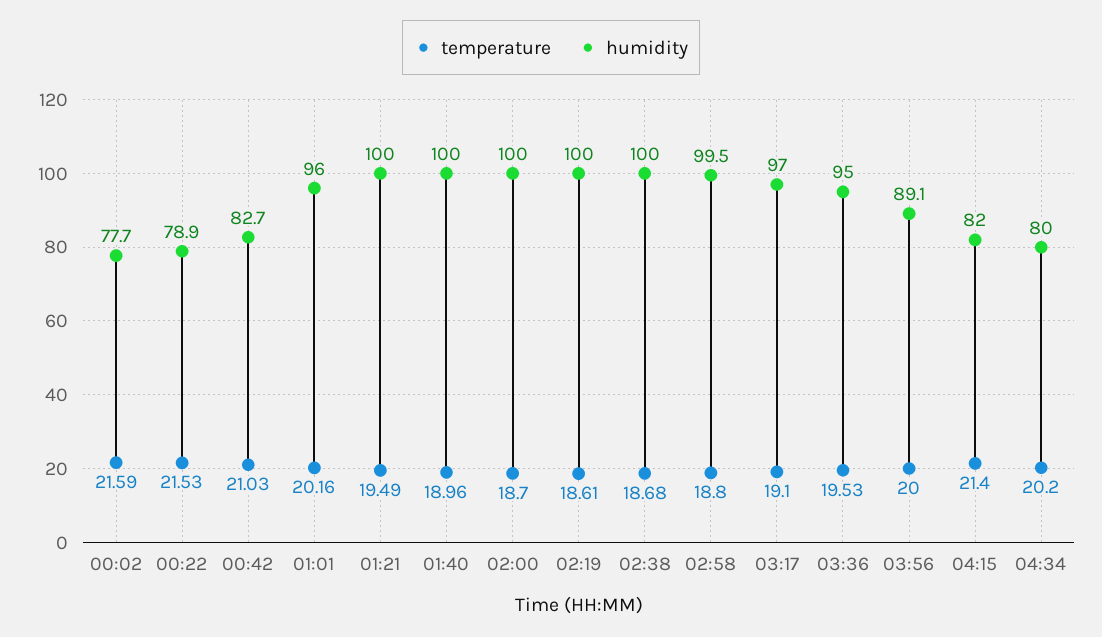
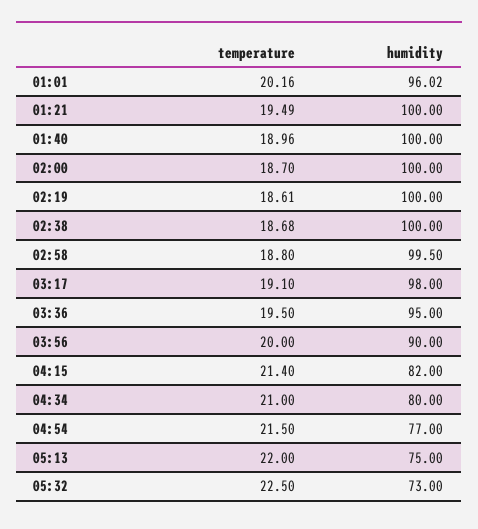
temperature, 00:02: 21.59 -> none
humidity, 00:02: 77.7 -> none
temperature, 00:22: 21.53 -> none
humidity, 00:22: 78.9 -> none
temperature, 00:42: 21.03 -> none
humidity, 00:42: 82.7 -> none
humidity, 03:17: 97 -> 98
temperature, 03:36: 19.53 -> 19.5
humidity, 03:56: 89.1 -> 90
temperature, 04:34: 20.2 -> 21
temperature, 04:54: none -> 21.5
humidity, 04:54: none -> 77
temperature, 05:13: none -> 22
humidity, 05:13: none -> 75
temperature, 05:32: none -> 22.5
humidity, 05:32: none -> 73

